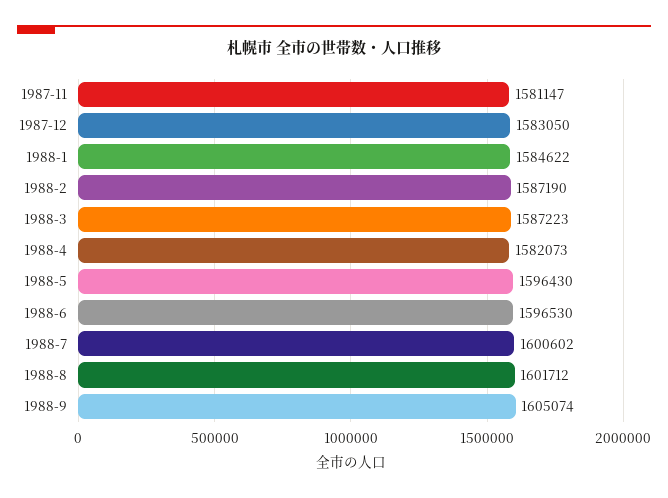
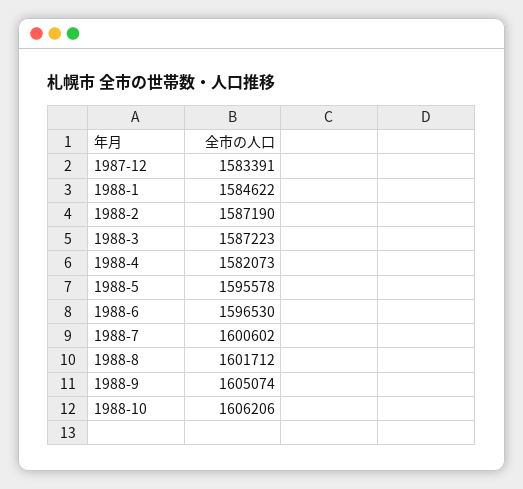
1987-11: 1581147 -> none
1987-12: 1583050 -> 1583391
1988-5: 1596430 -> 1595578
1988-10: none -> 1606206

